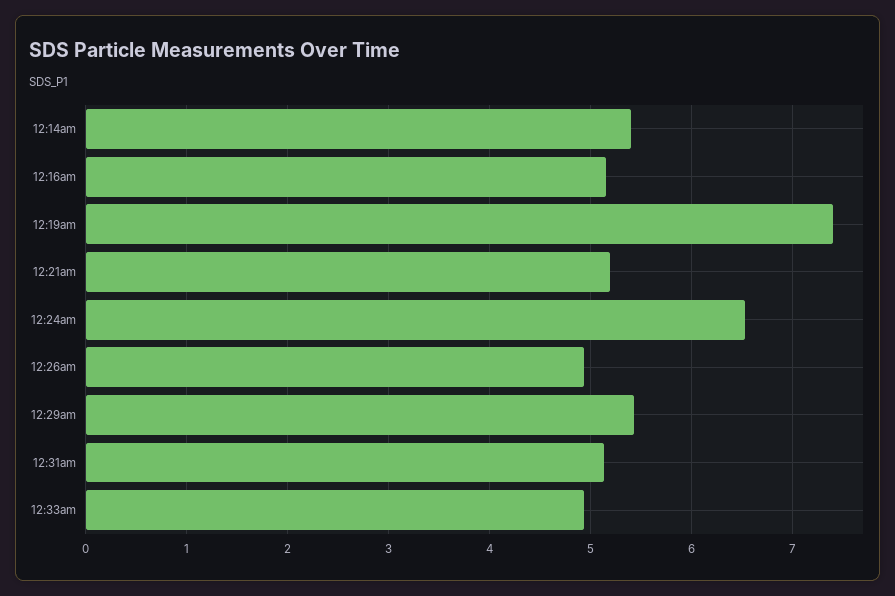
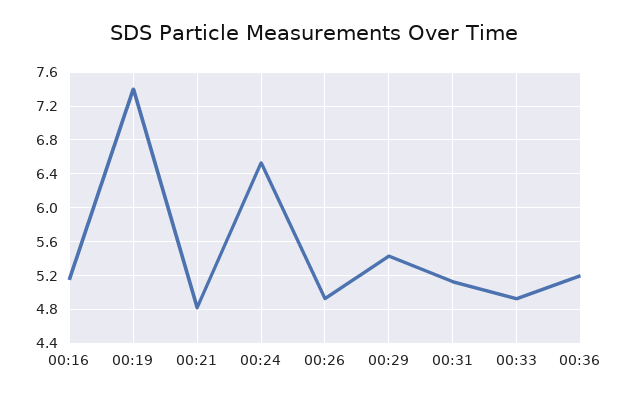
12:14am: 5.4 -> none
12:21am: 5.2 -> 4.8
00:36: none -> 5.2

